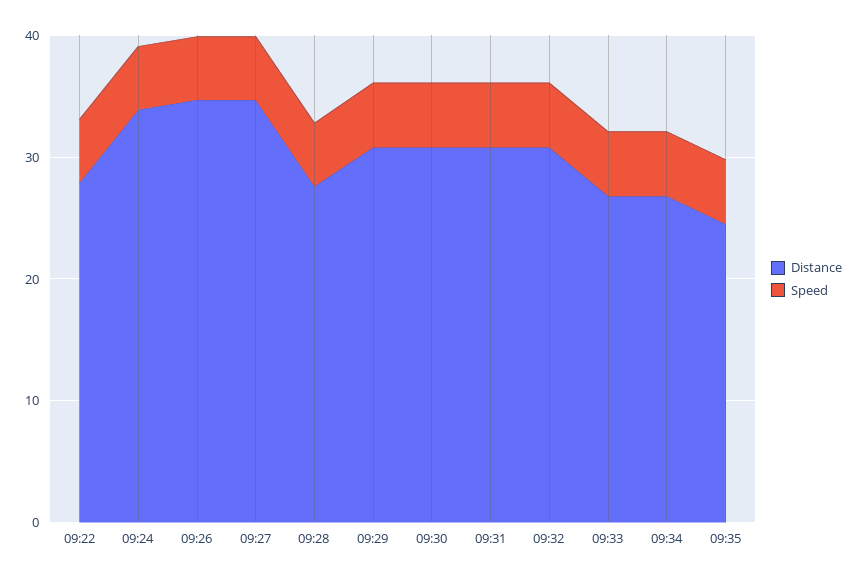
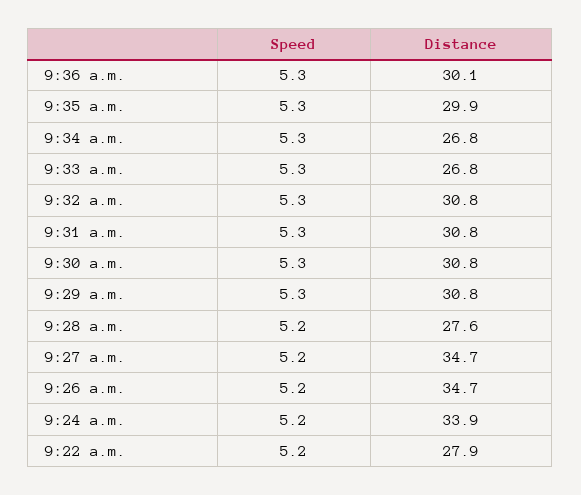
Distance, 09:35: 24 -> 29.9
Speed, 9:36 a.m.: none -> 5.3
Distance, 9:36 a.m.: none -> 30.1

